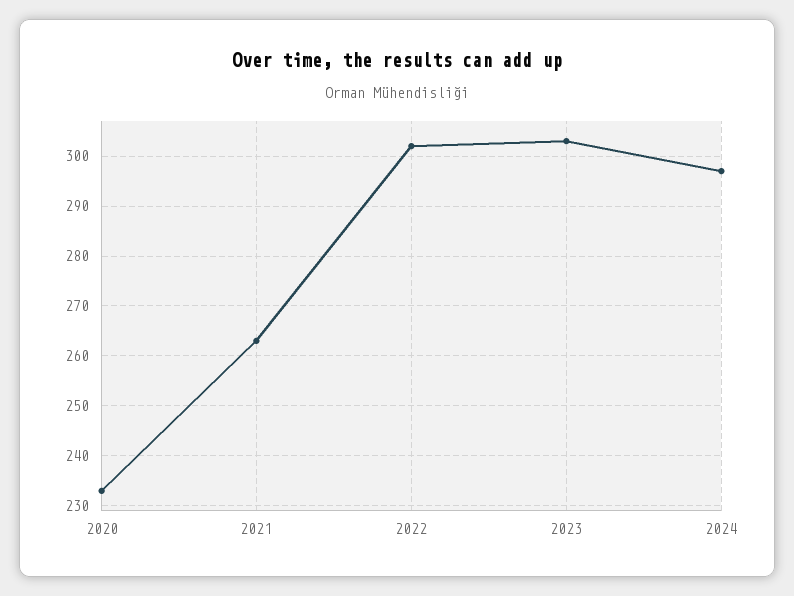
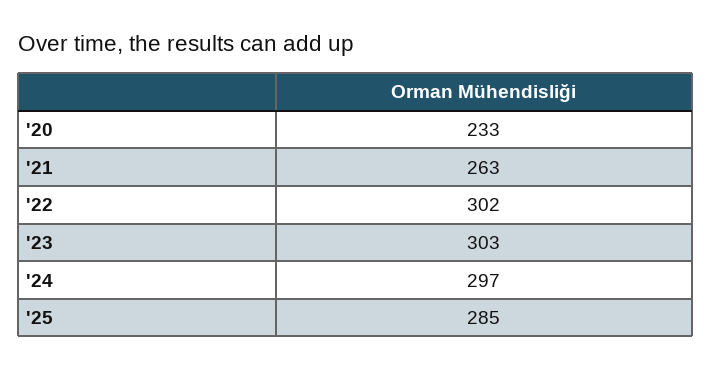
'25: none -> 285

